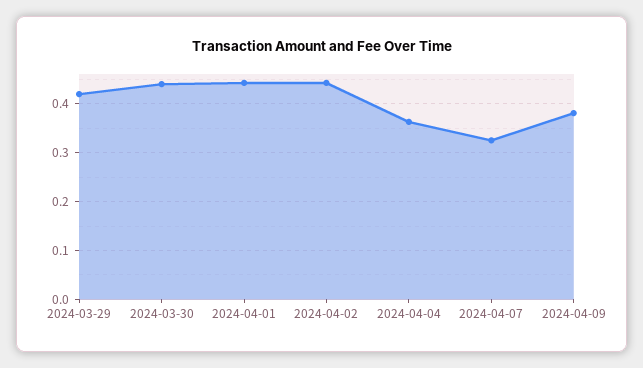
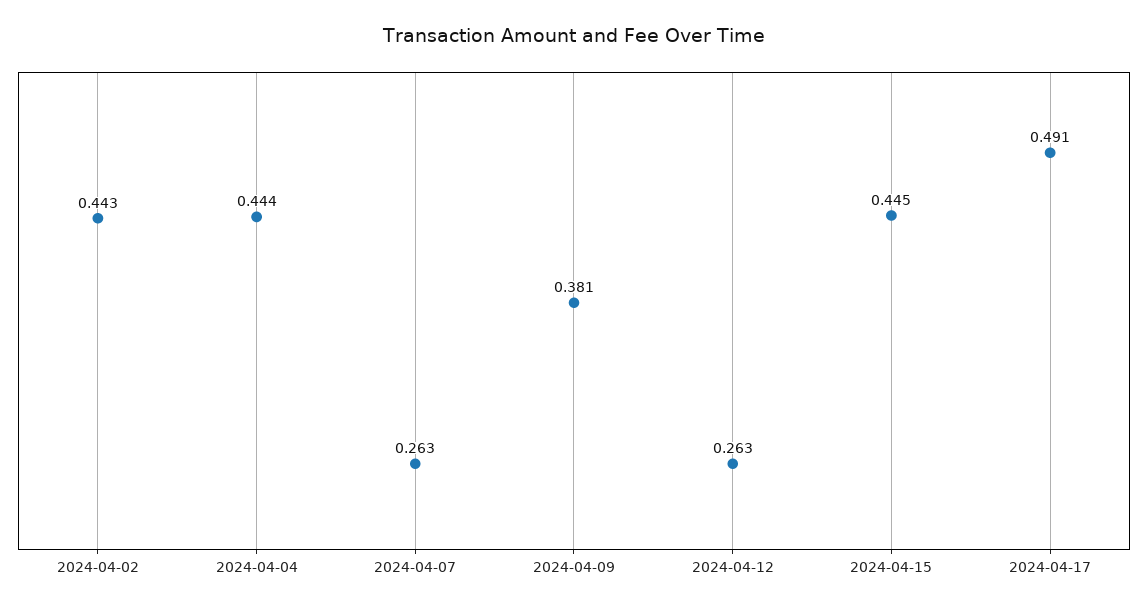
2024-03-29: 0.42 -> none
2024-03-30: 0.44 -> none
2024-04-01: 0.44 -> none
2024-04-04: 0.36 -> 0.444
2024-04-07: 0.32 -> 0.263
2024-04-12: none -> 0.263
2024-04-15: none -> 0.445
2024-04-17: none -> 0.491

